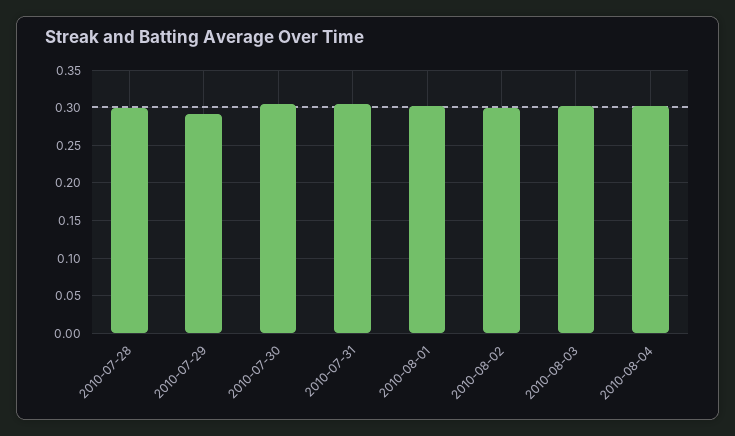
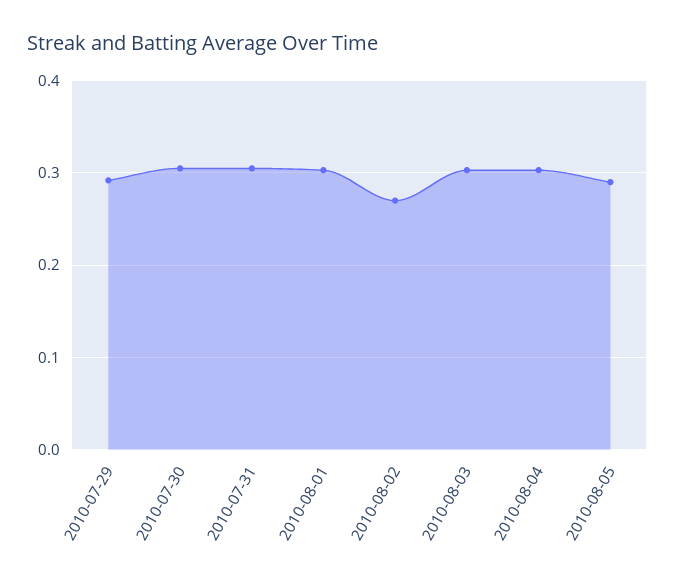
2010-07-28: 0.3 -> none
2010-08-02: 0.3 -> 0.27
2010-08-05: none -> 0.29

